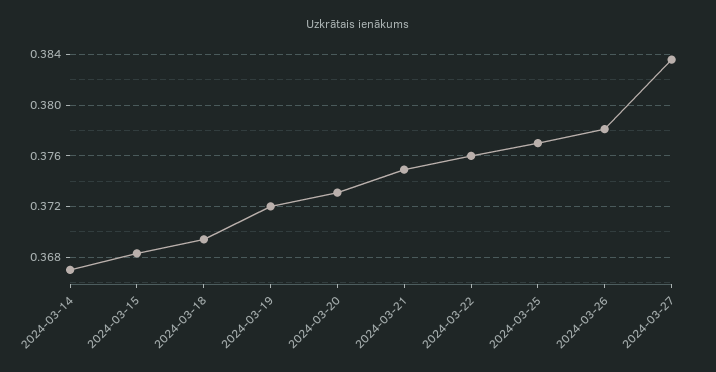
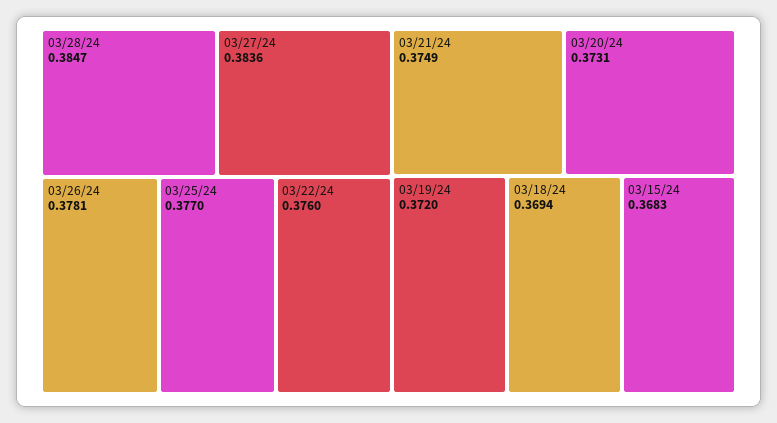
2024-03-14: 0.367 -> none
03/28/24: none -> 0.3847

